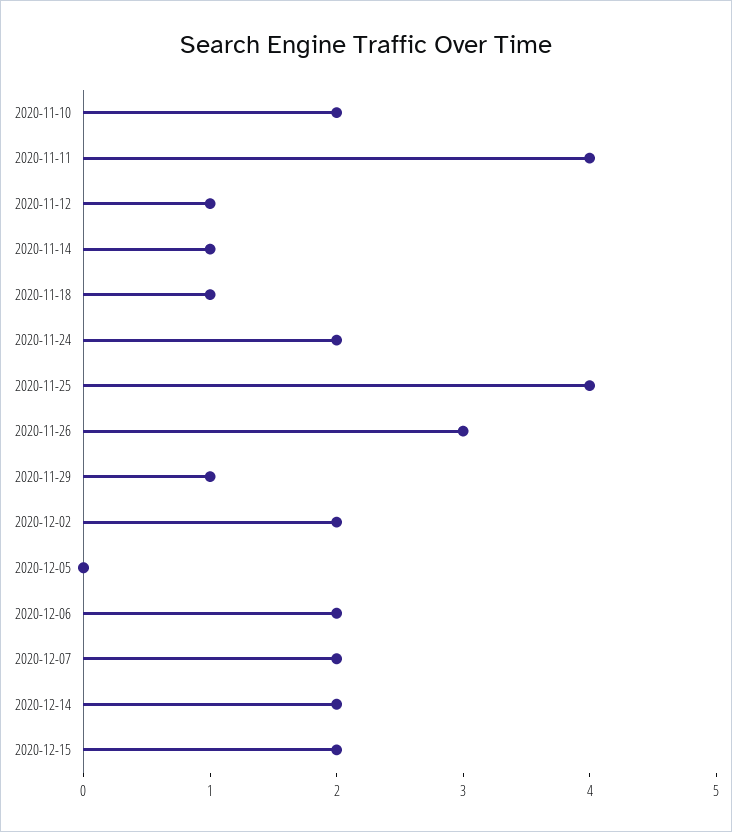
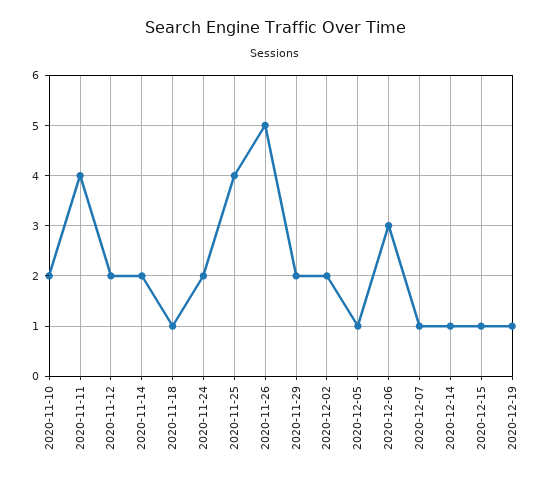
2020-11-12: 1 -> 2
2020-11-14: 1 -> 2
2020-11-26: 3 -> 5
2020-11-29: 1 -> 2
2020-12-05: 0 -> 1
2020-12-06: 2 -> 3
2020-12-07: 2 -> 1
2020-12-14: 2 -> 1
2020-12-15: 2 -> 1
2020-12-19: none -> 1

